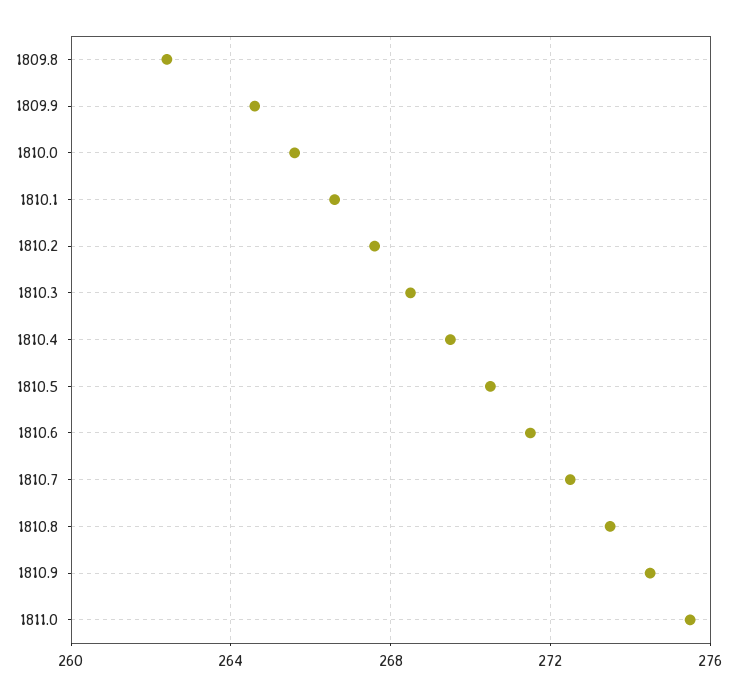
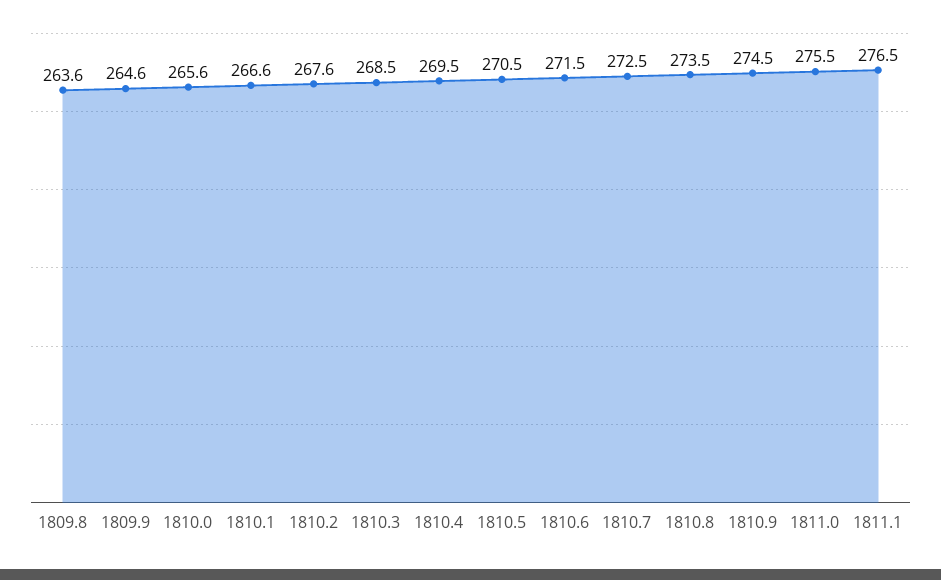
1809.8: 262.5 -> 263.6
1811.1: none -> 276.5

